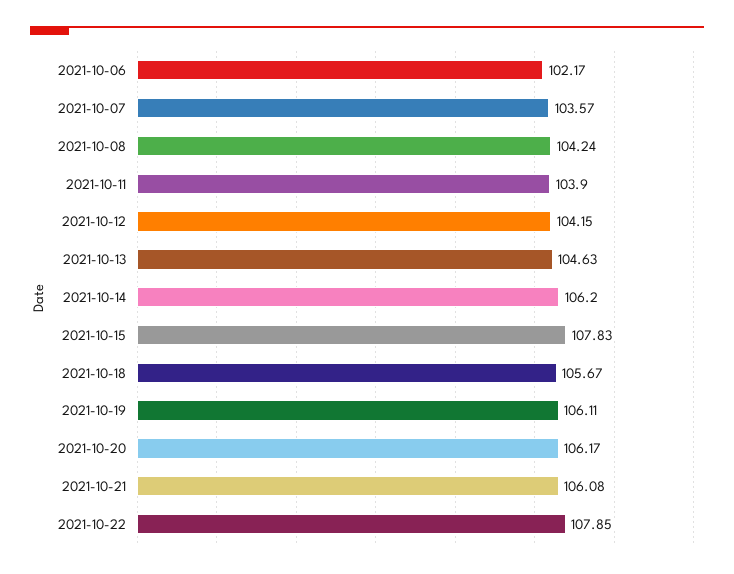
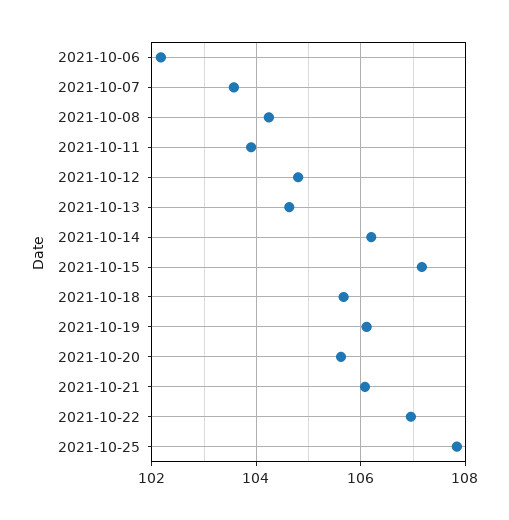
2021-10-12: 104.15 -> 104.8
2021-10-15: 107.83 -> 107.2
2021-10-20: 106.17 -> 105.6
2021-10-22: 107.85 -> 107
2021-10-25: none -> 107.8

